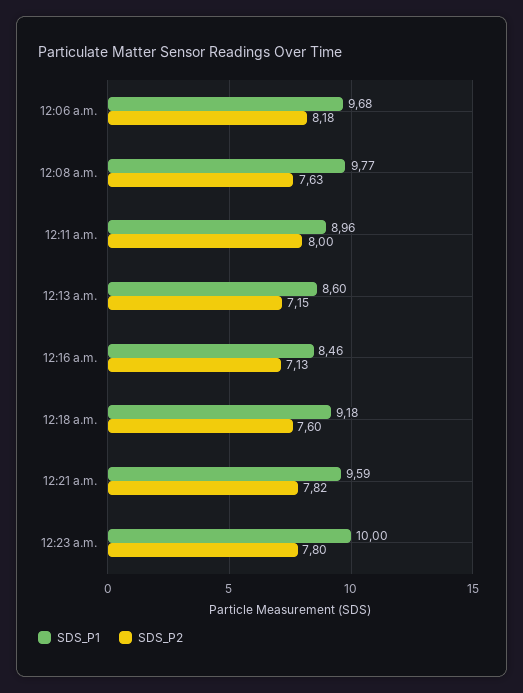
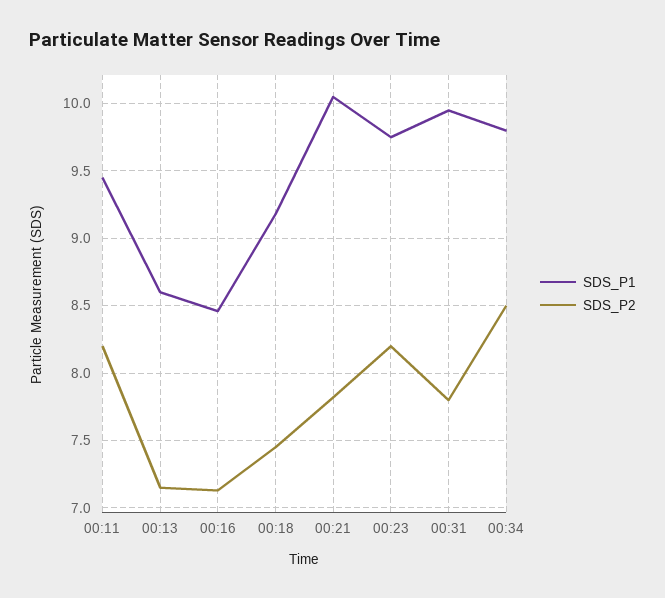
SDS_P1, 12:06 a.m.: 9.68 -> none
SDS_P2, 12:06 a.m.: 8.18 -> none
SDS_P1, 12:08 a.m.: 9.77 -> none
SDS_P2, 12:08 a.m.: 7.63 -> none
SDS_P1, 12:11 a.m.: 8.96 -> 9.45
SDS_P2, 12:11 a.m.: 8 -> 8.2
SDS_P2, 12:18 a.m.: 7.6 -> 7.45
SDS_P1, 12:21 a.m.: 9.59 -> 10.05
SDS_P1, 12:23 a.m.: 10 -> 9.75
SDS_P2, 12:23 a.m.: 7.8 -> 8.2
SDS_P1, 00:31: none -> 9.95
SDS_P2, 00:31: none -> 7.8
SDS_P1, 00:34: none -> 9.8
SDS_P2, 00:34: none -> 8.5

